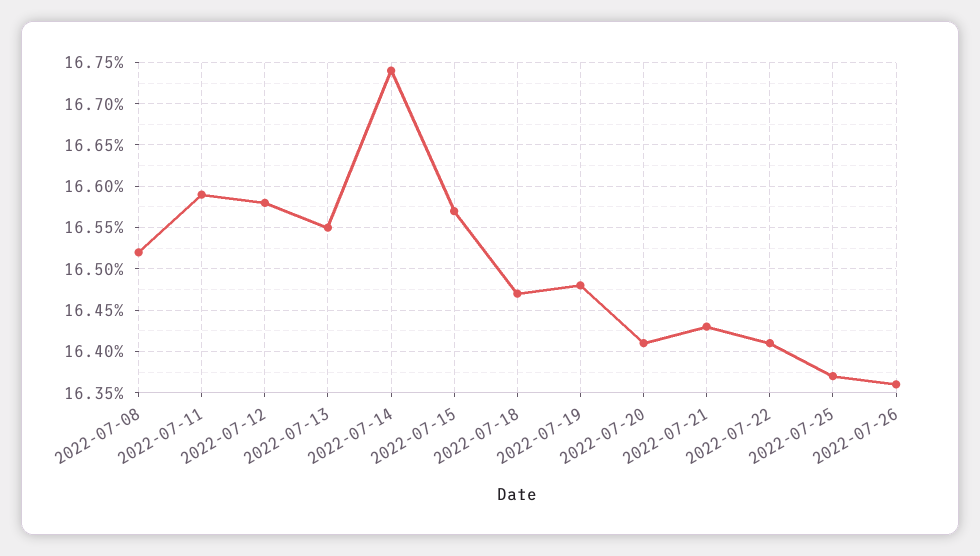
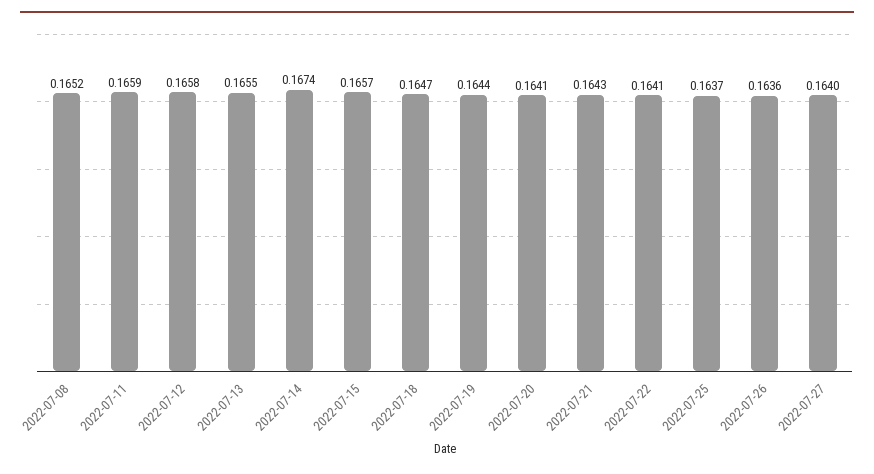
2022-07-19: 0.1648 -> 0.1644
2022-07-27: none -> 0.164

